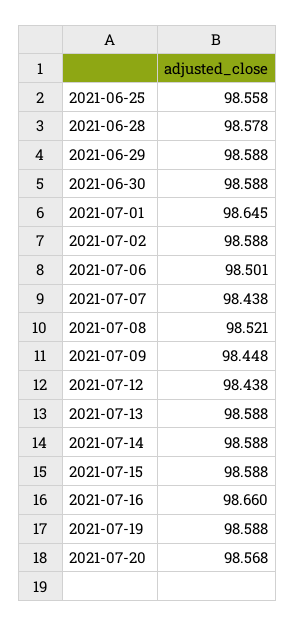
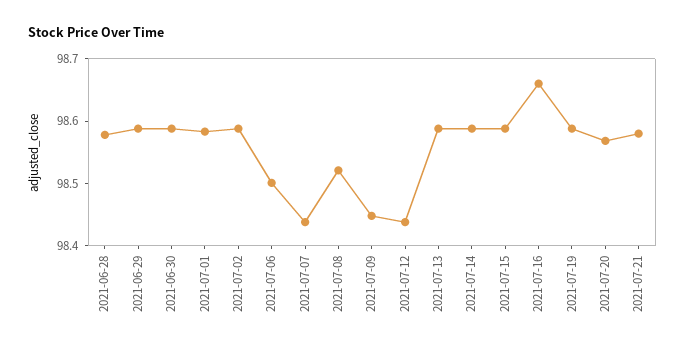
2021-06-25: 98.558 -> none
2021-07-01: 98.645 -> 98.58
2021-07-21: none -> 98.58

